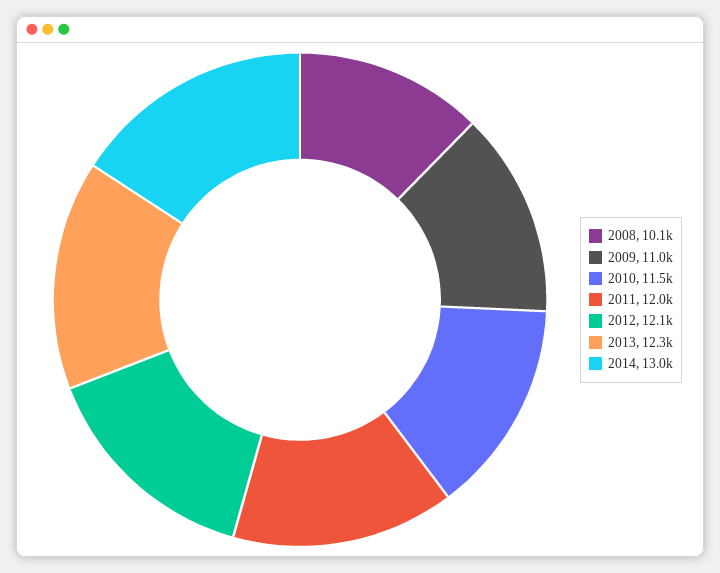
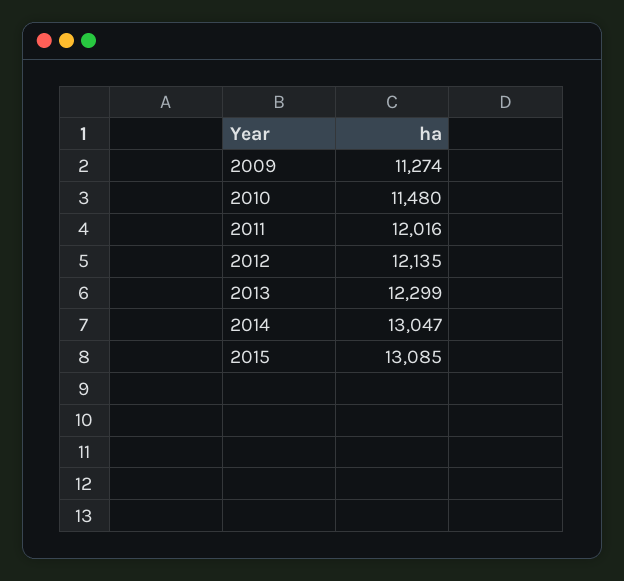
2008: 10100 -> none
2009: 11000 -> 11274
2015: none -> 13085

